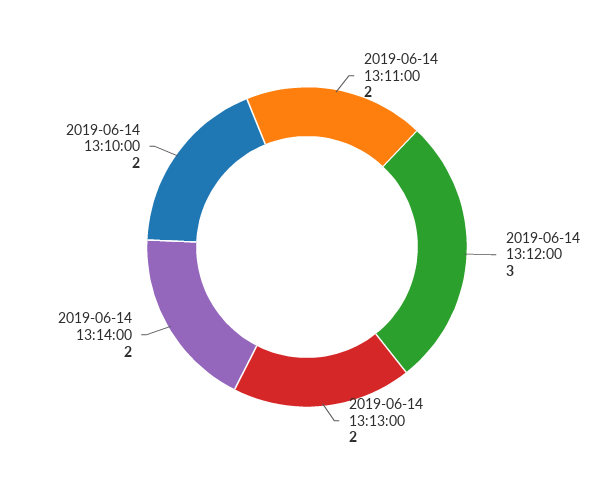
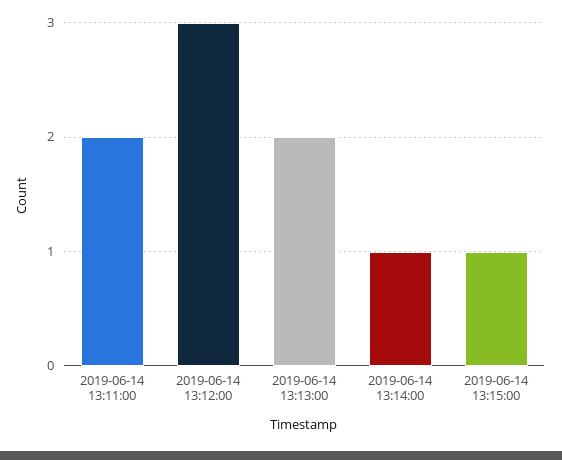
2019-06-14 13:14:00: 2 -> 1
2019-06-14 13:10:00: 2 -> none
2019-06-14 13:15:00: none -> 1

